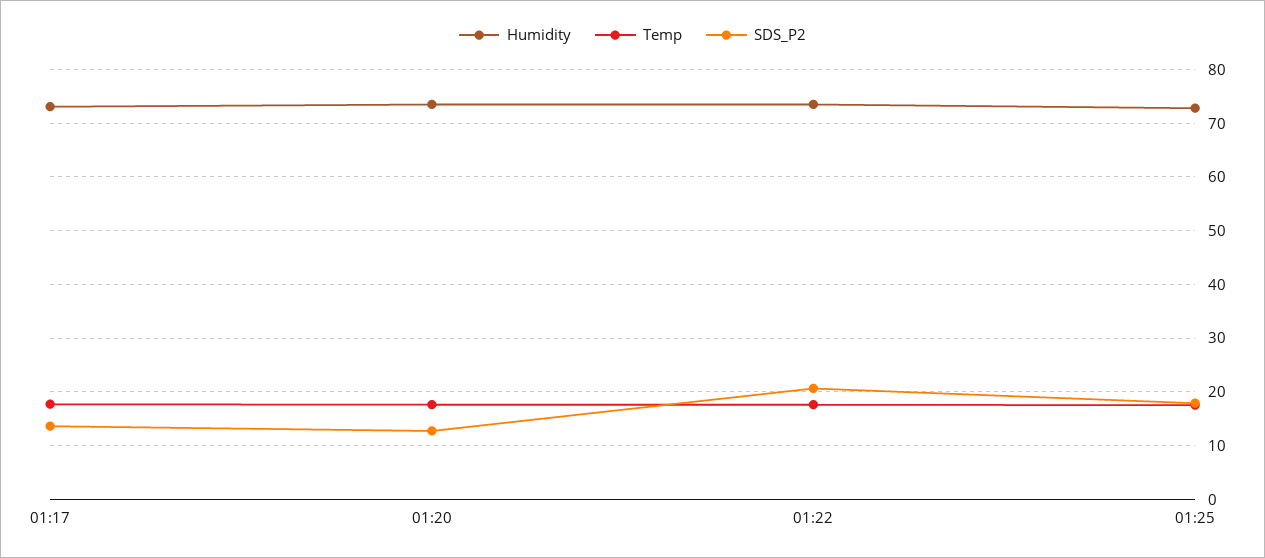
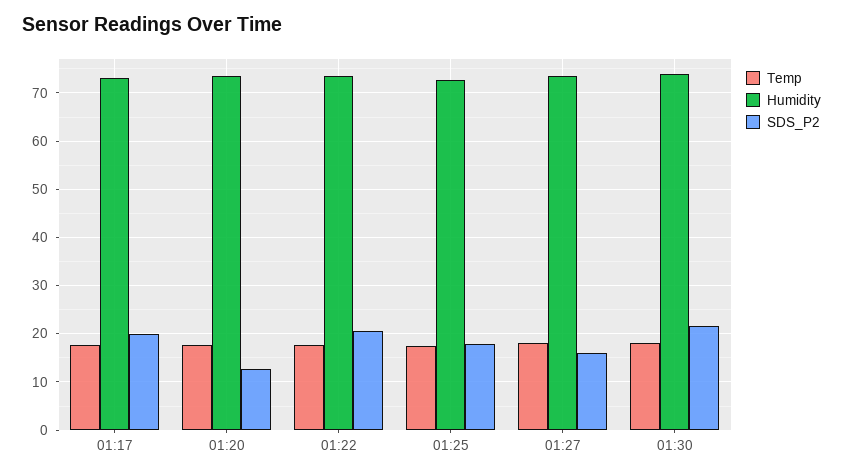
SDS_P2, 01:17: 14 -> 20
Temp, 01:27: none -> 18
Humidity, 01:27: none -> 74
SDS_P2, 01:27: none -> 16
Temp, 01:30: none -> 18
Humidity, 01:30: none -> 74
SDS_P2, 01:30: none -> 22

